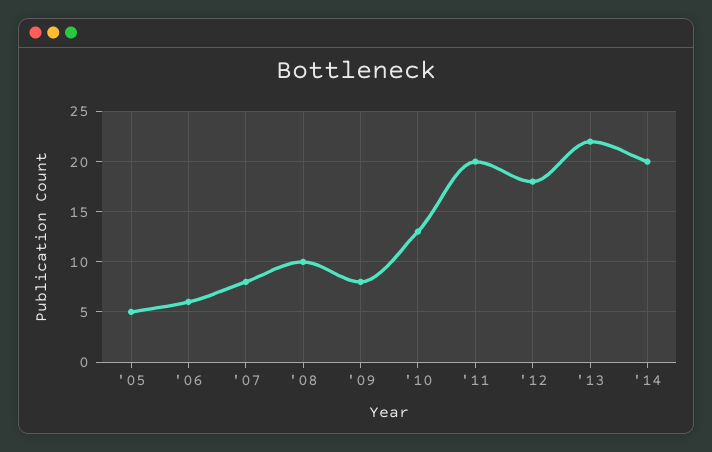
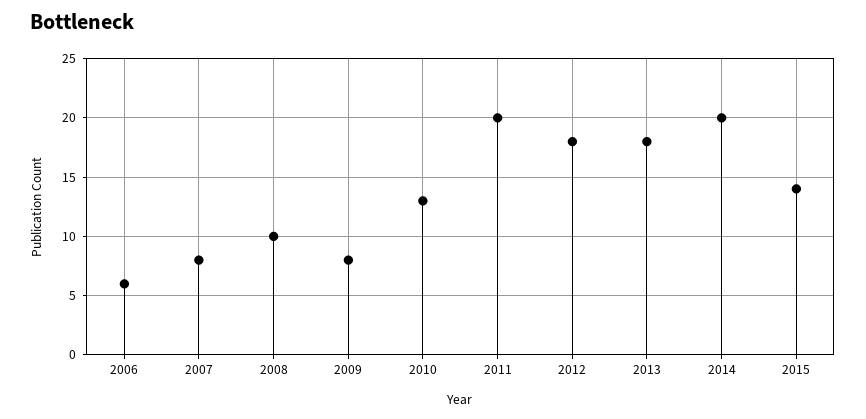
'05: 5 -> none
'13: 22 -> 18
2015: none -> 14

